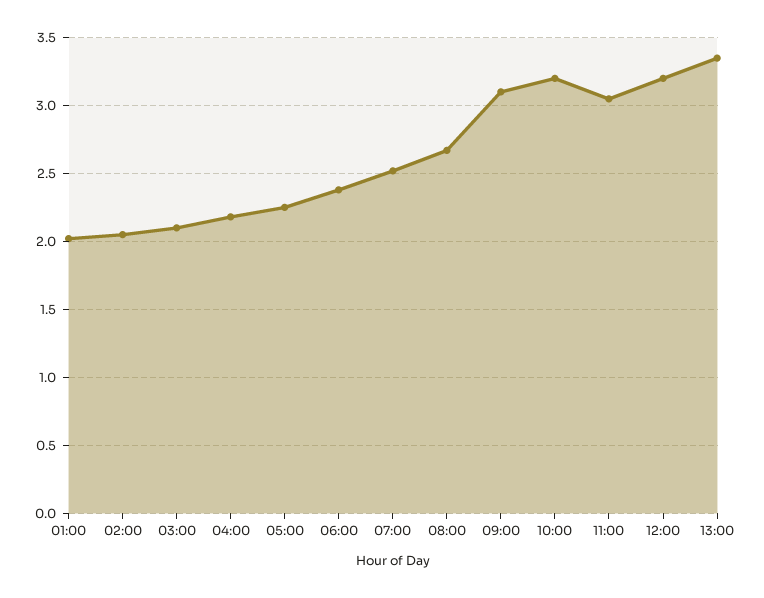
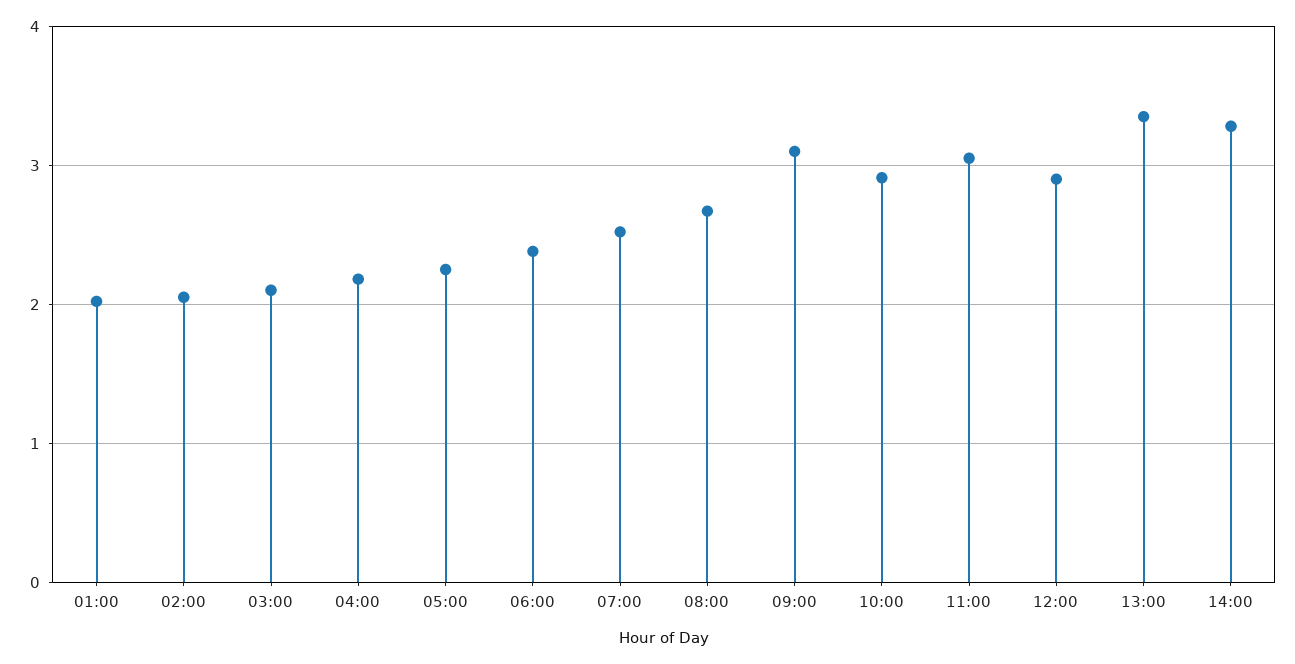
10:00: 3.2 -> 2.9
12:00: 3.2 -> 2.9
14:00: none -> 3.3

